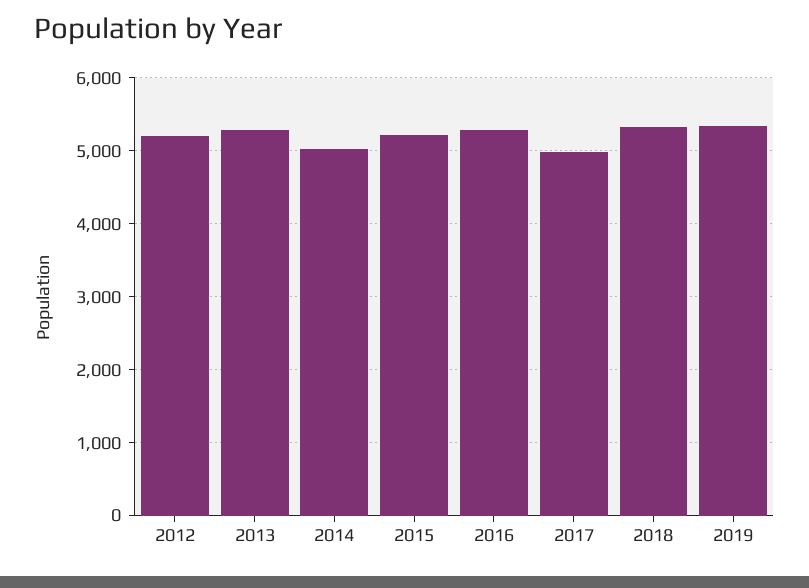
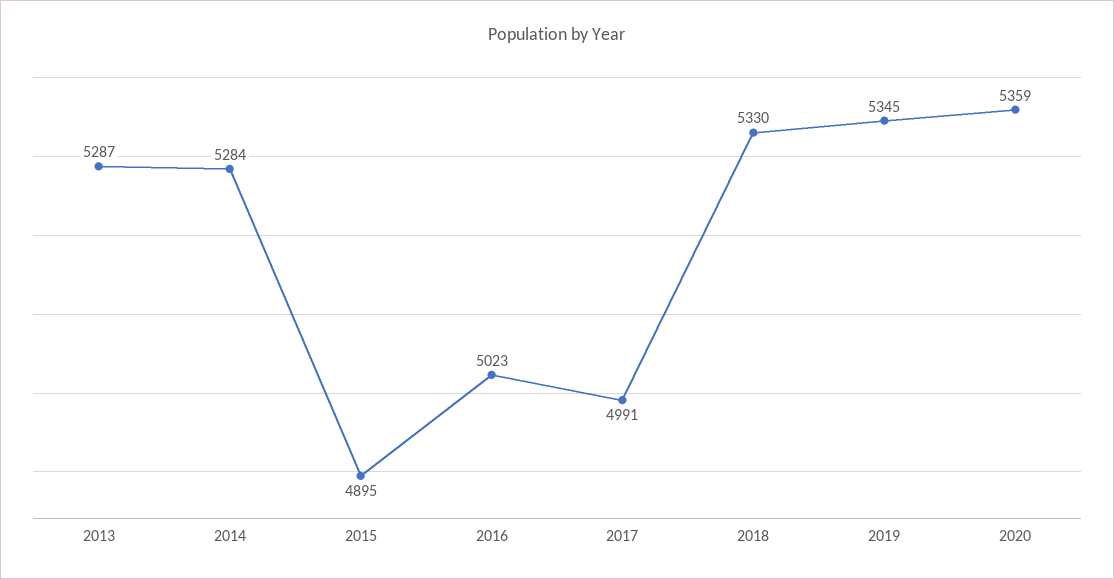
2012: 5200 -> none
2014: 5000 -> 5284
2015: 5200 -> 4895
2016: 5300 -> 5023
2020: none -> 5359

